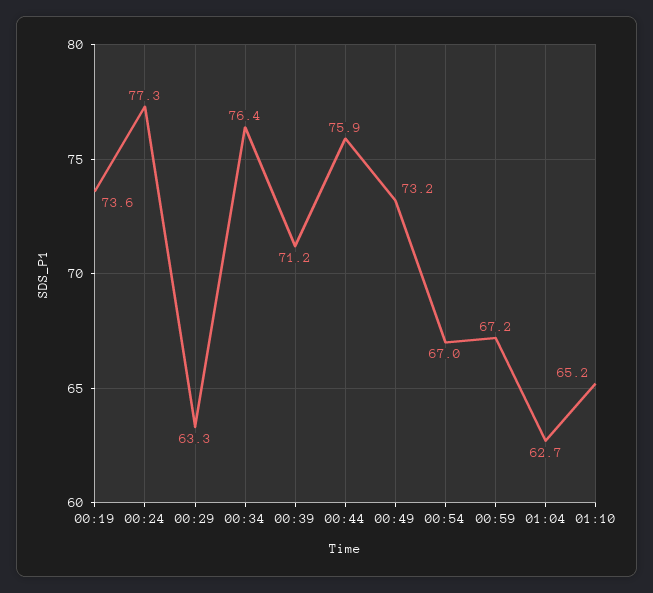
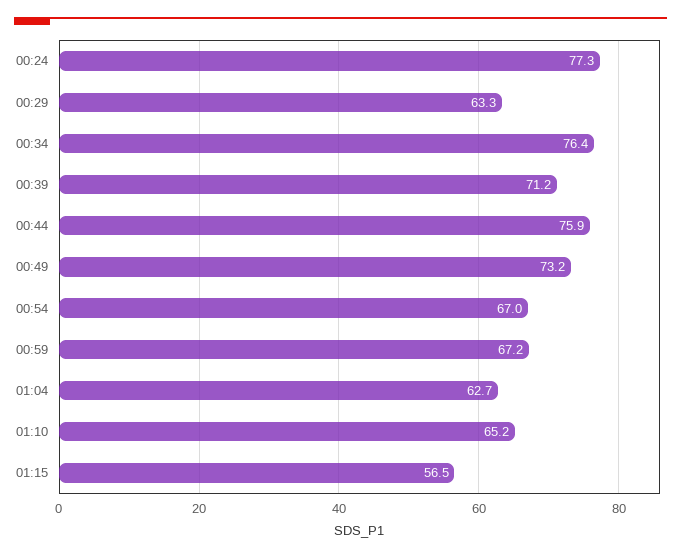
00:19: 73.6 -> none
01:15: none -> 56.5

